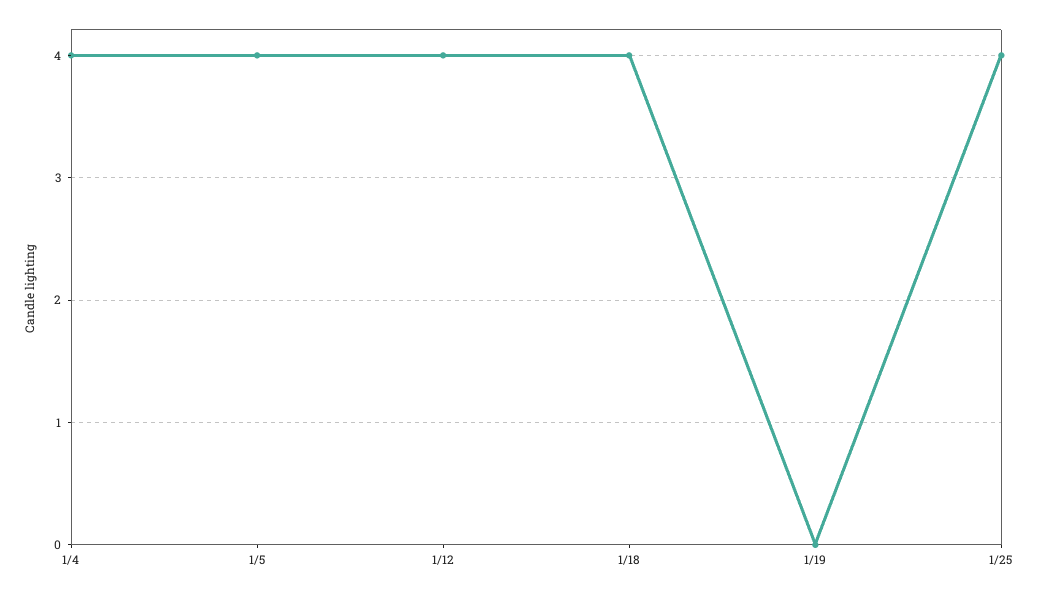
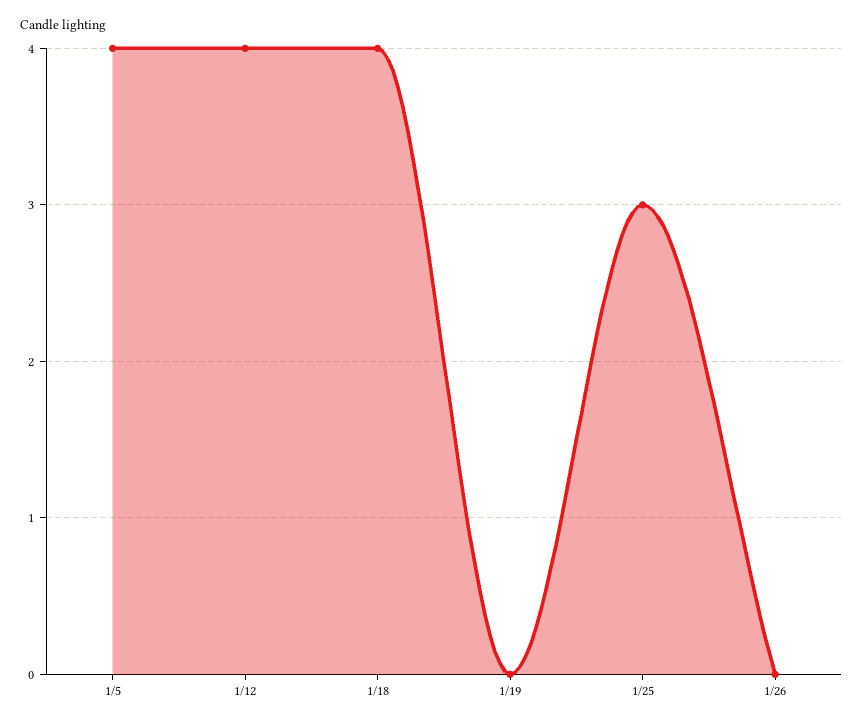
1/4: 4 -> none
1/25: 4 -> 3
1/26: none -> 0

